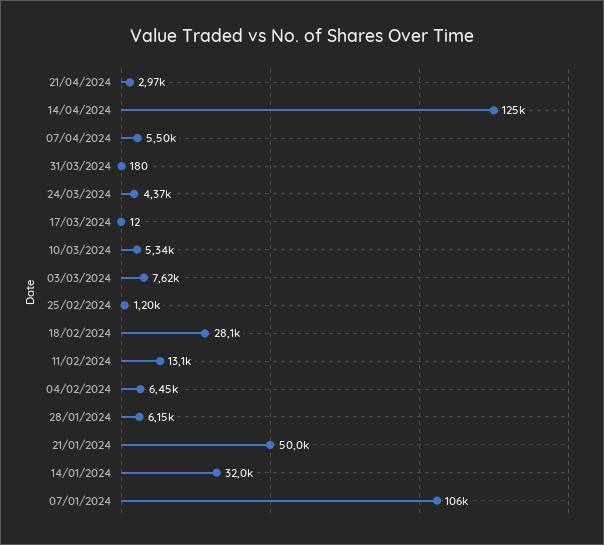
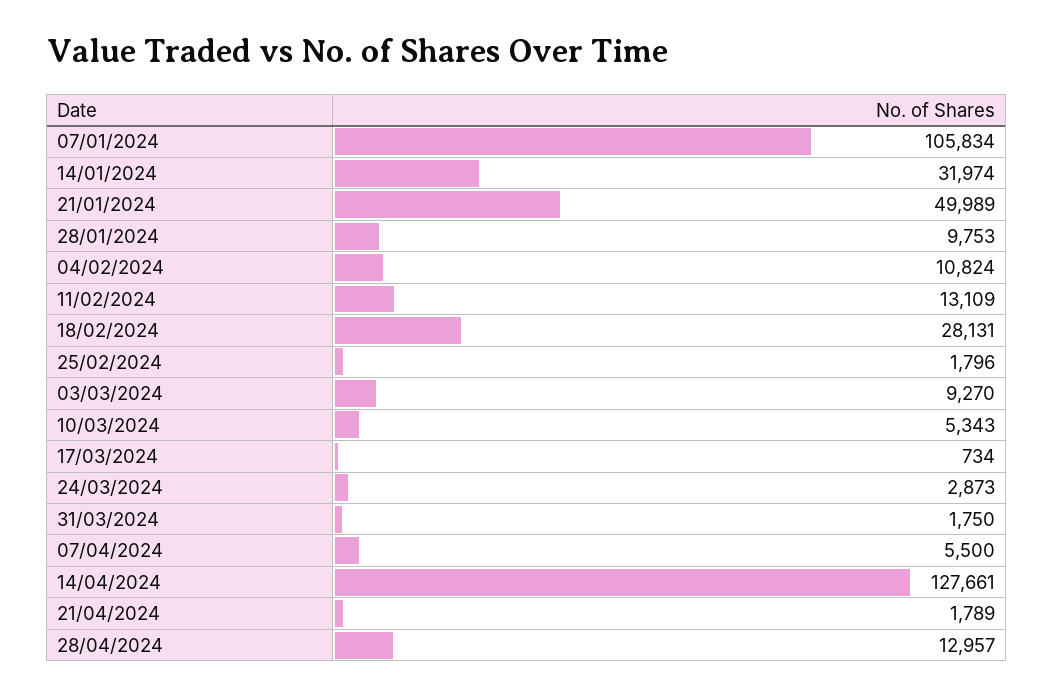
21/04/2024: 2970 -> 1789
14/04/2024: 125000 -> 127661
31/03/2024: 180 -> 1750
24/03/2024: 4370 -> 2873
17/03/2024: 12 -> 734
03/03/2024: 7620 -> 9270
25/02/2024: 1200 -> 1796
04/02/2024: 6450 -> 10824
28/01/2024: 6150 -> 9753
28/04/2024: none -> 12957

